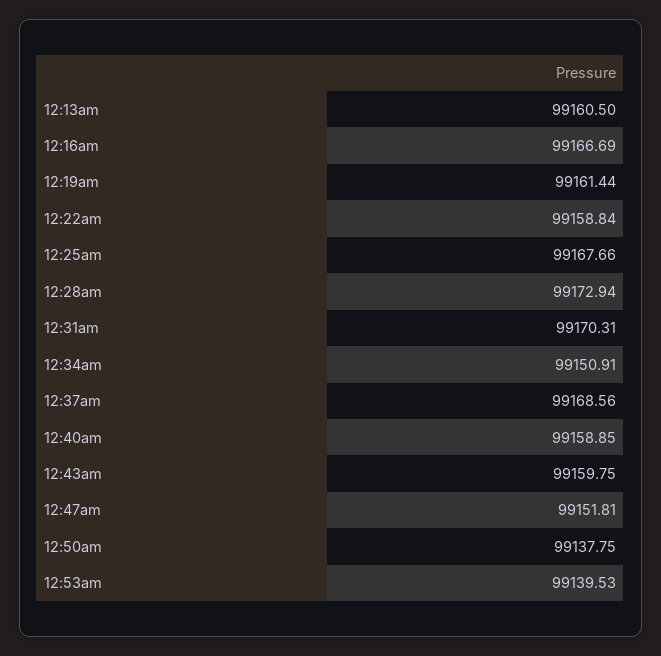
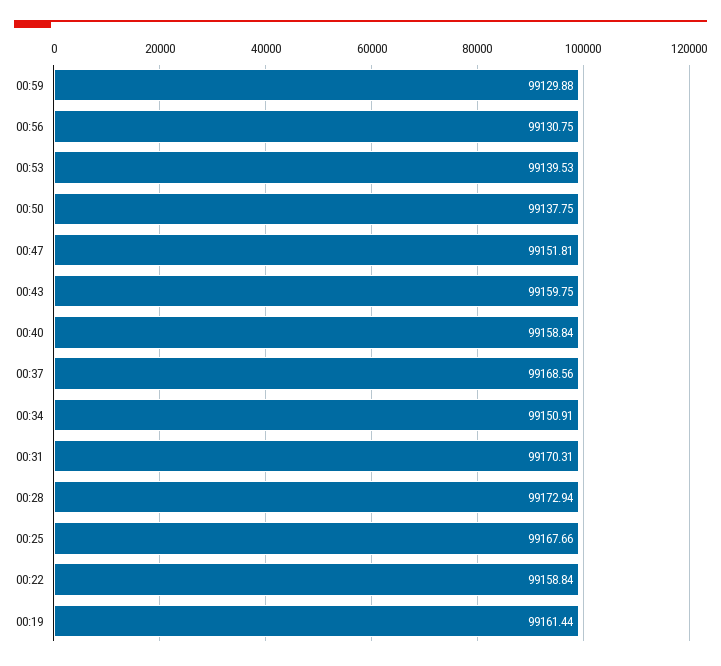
12:13am: 99160.5 -> none
12:16am: 99166.69 -> none
12:40am: 99158.85 -> 99158.84
00:59: none -> 99129.88
00:56: none -> 99130.75

